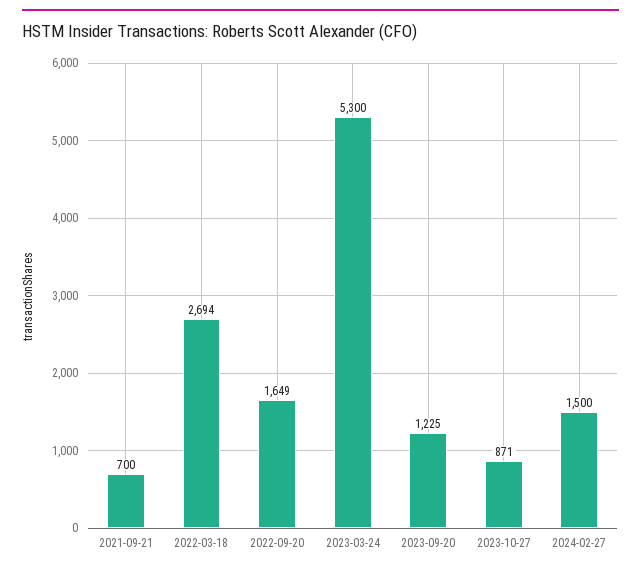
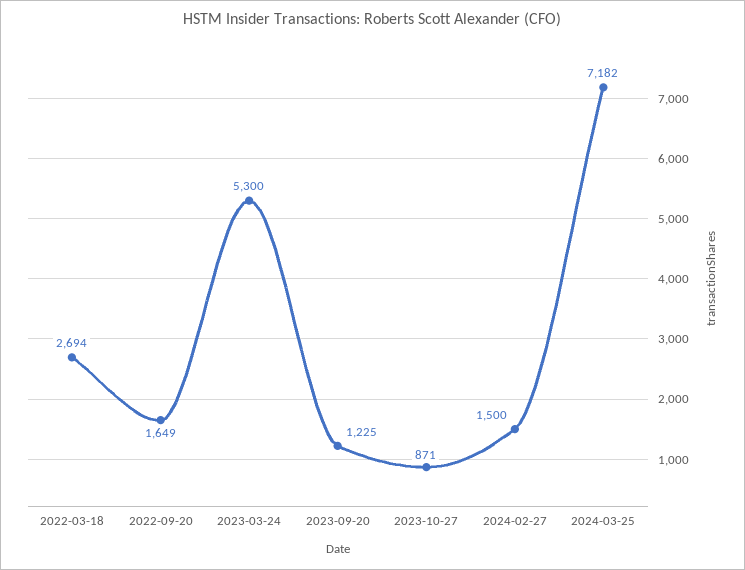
2021-09-21: 700 -> none
2024-03-25: none -> 7182

